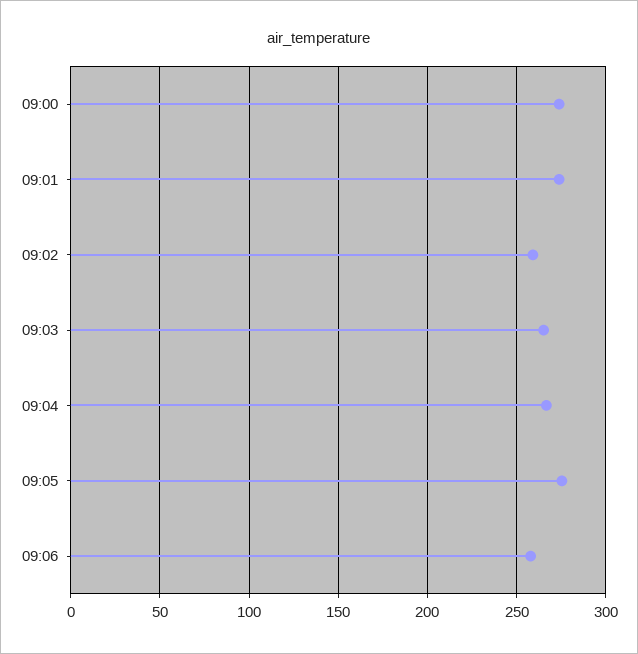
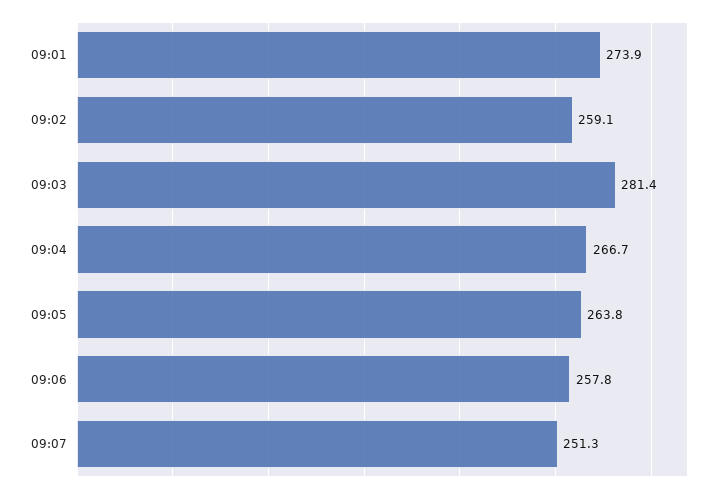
09:00: 275 -> none
09:03: 265 -> 281.4
09:05: 275 -> 263.8
09:07: none -> 251.3

